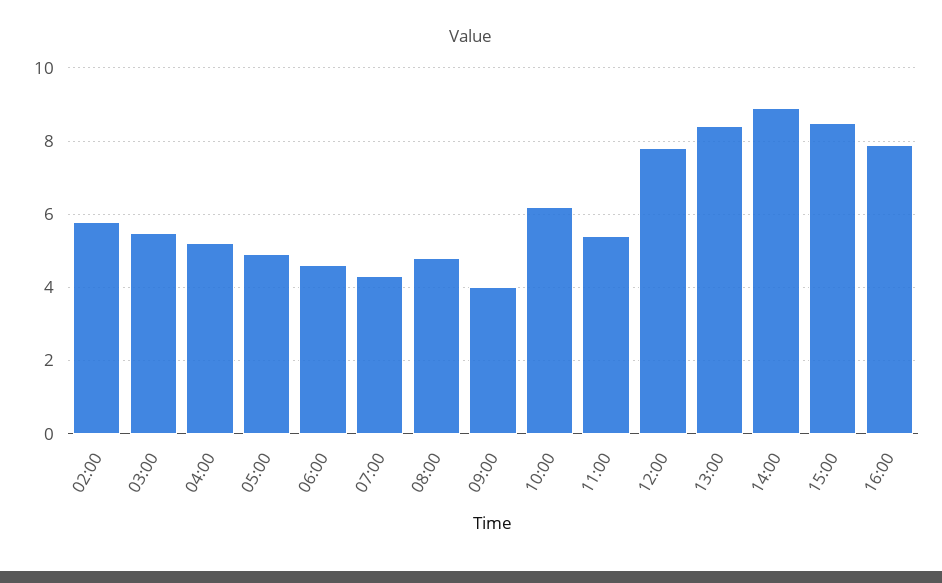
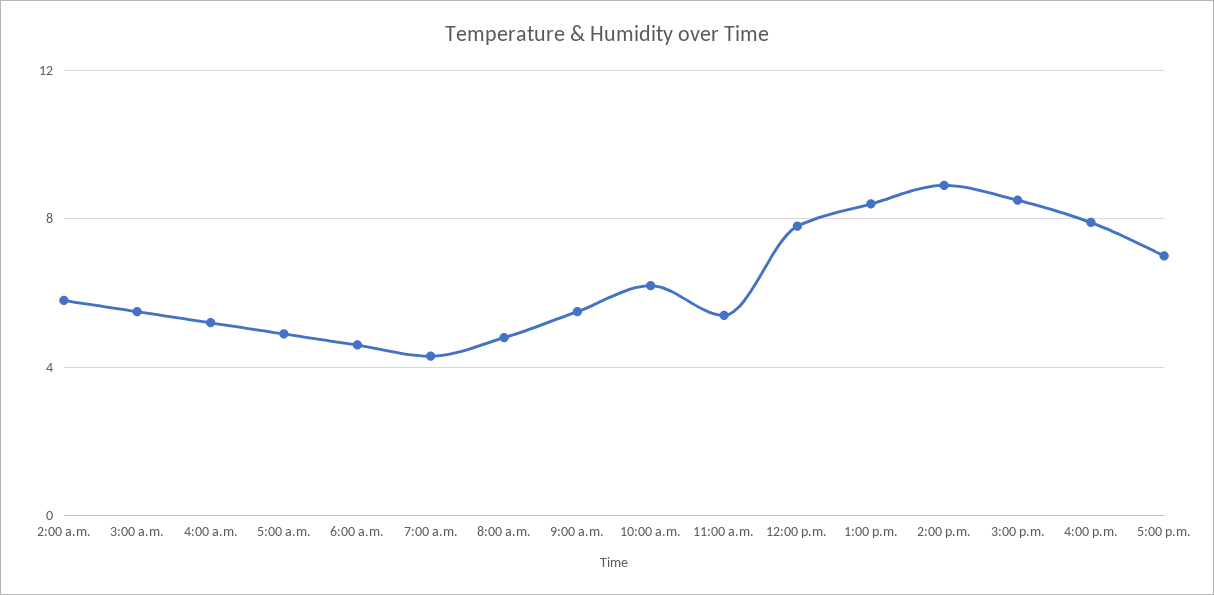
09:00: 4 -> 5.5
5:00 p.m.: none -> 7

